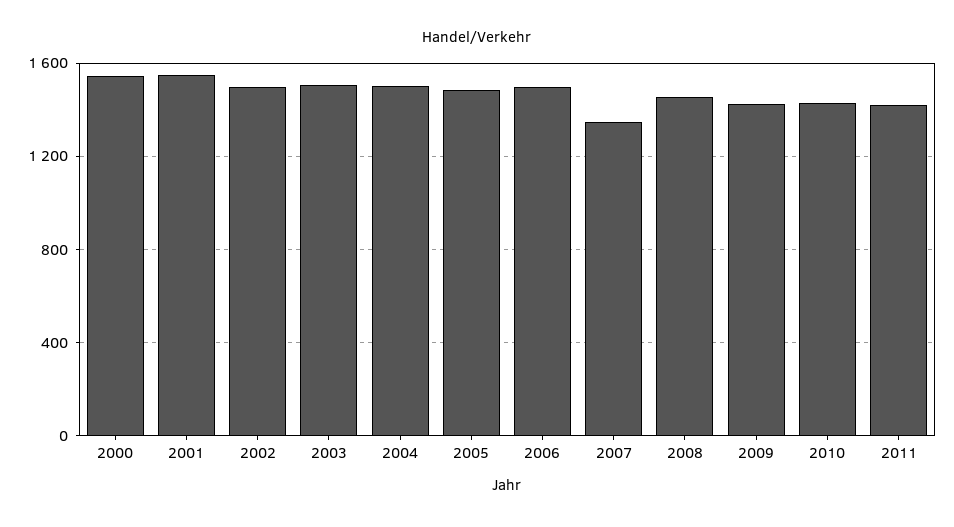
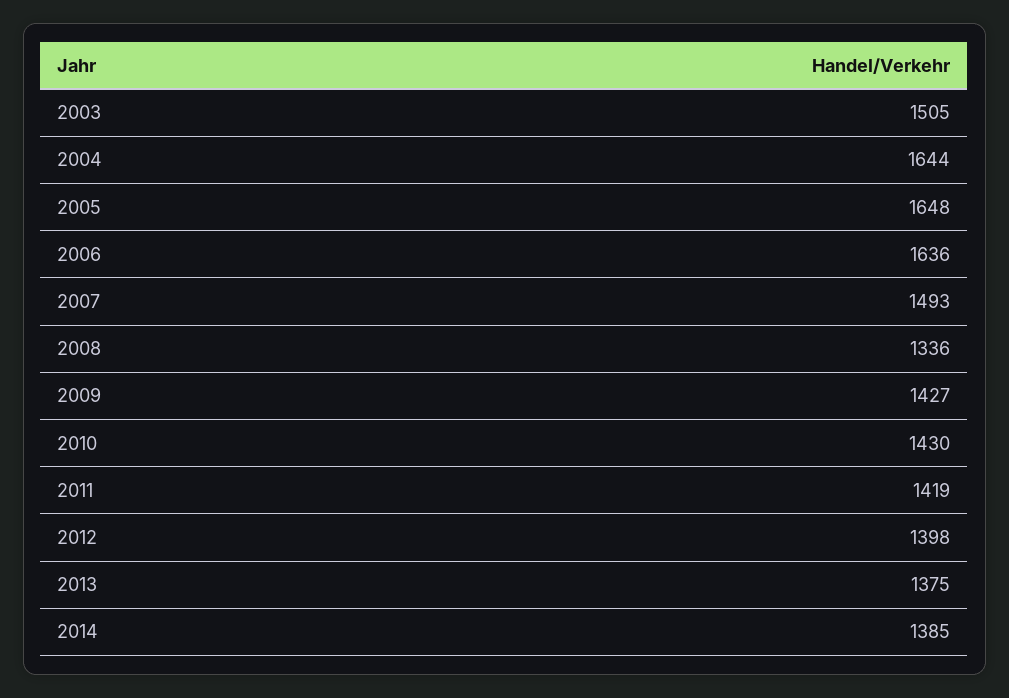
2000: 1550 -> none
2001: 1550 -> none
2002: 1500 -> none
2004: 1500 -> 1644
2005: 1500 -> 1648
2006: 1500 -> 1636
2007: 1350 -> 1493
2008: 1450 -> 1336
2012: none -> 1398
2013: none -> 1375
2014: none -> 1385

